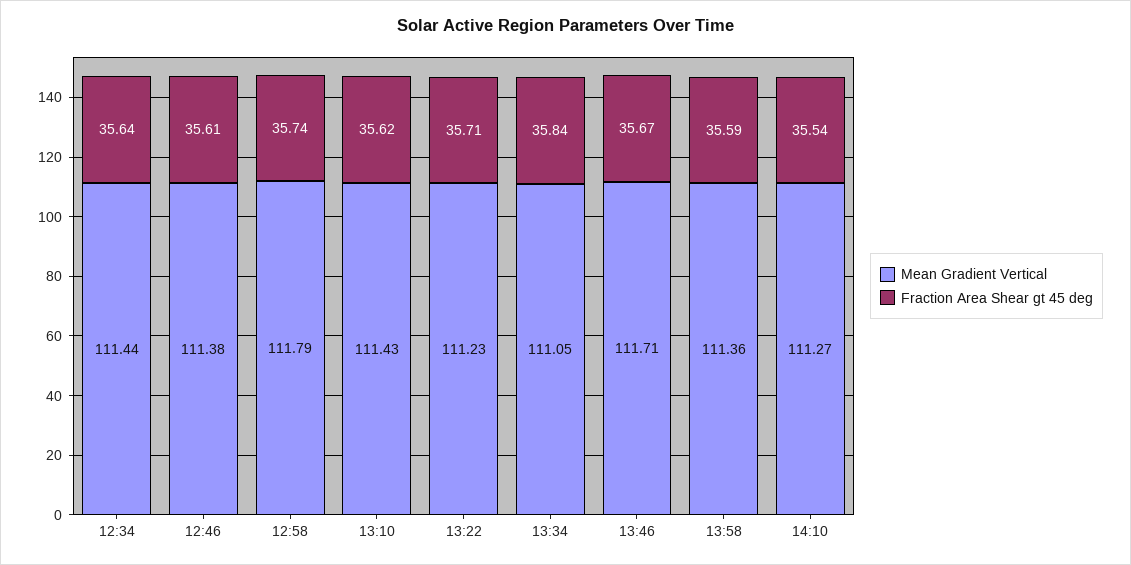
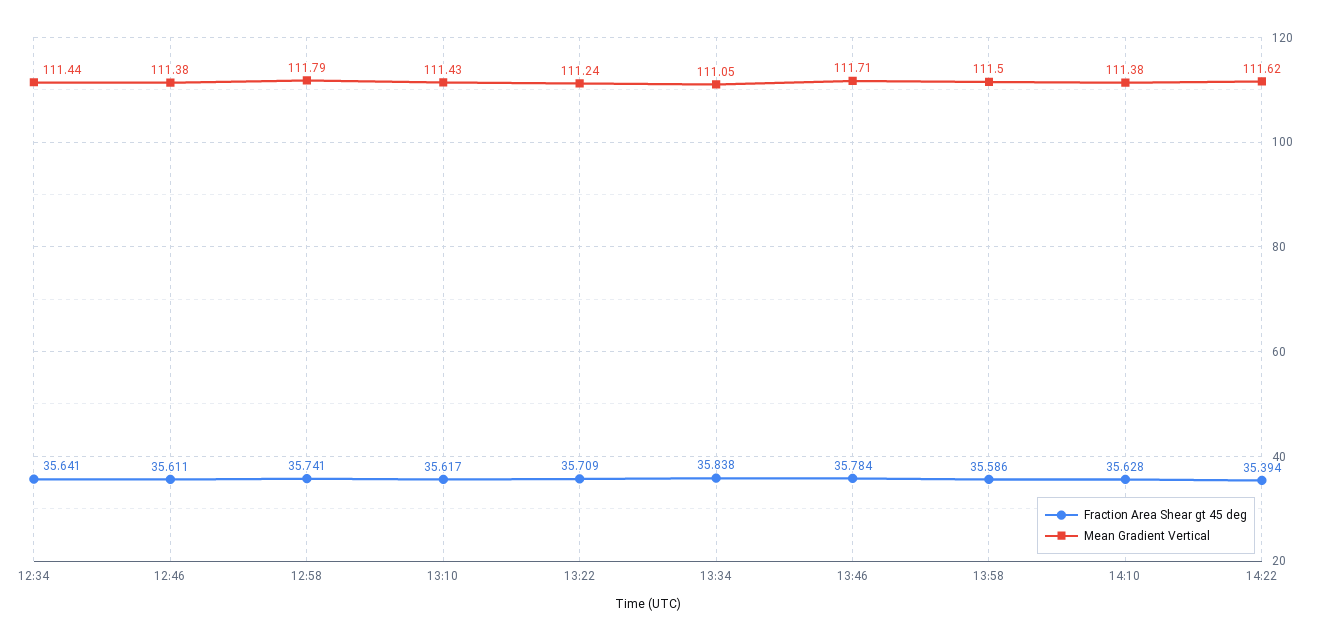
Mean Gradient Vertical, 13:22: 111.23 -> 111.24
Fraction Area Shear gt 45 deg, 13:46: 35.67 -> 35.784
Mean Gradient Vertical, 13:58: 111.36 -> 111.5
Mean Gradient Vertical, 14:10: 111.27 -> 111.38
Fraction Area Shear gt 45 deg, 14:10: 35.54 -> 35.628
Fraction Area Shear gt 45 deg, 14:22: none -> 35.394
Mean Gradient Vertical, 14:22: none -> 111.62

